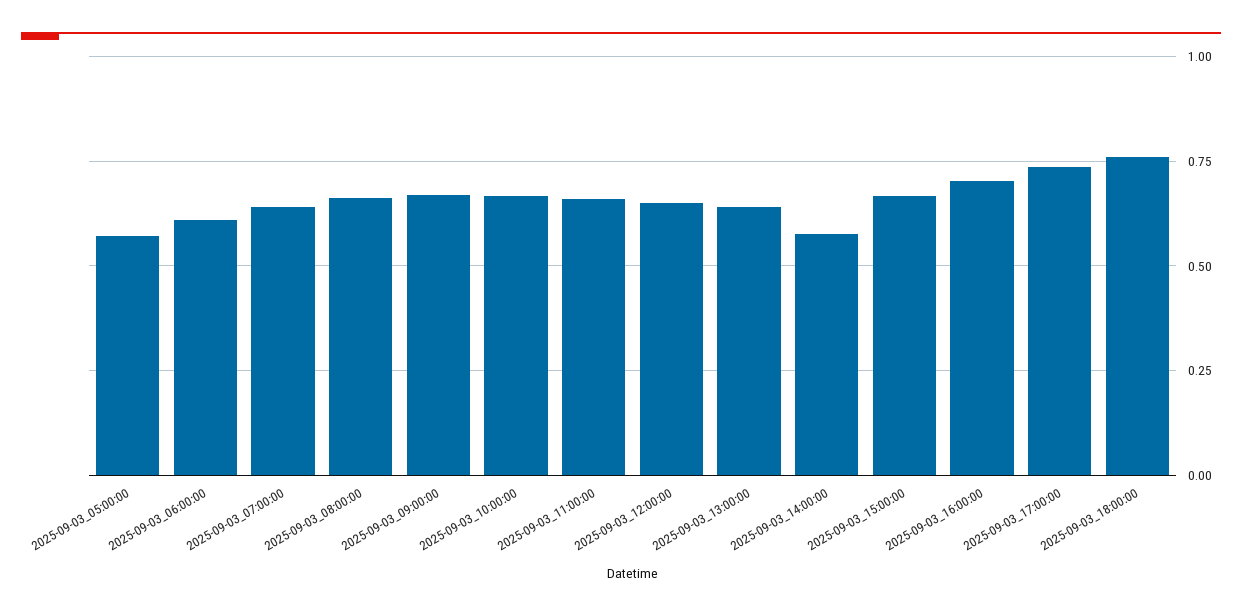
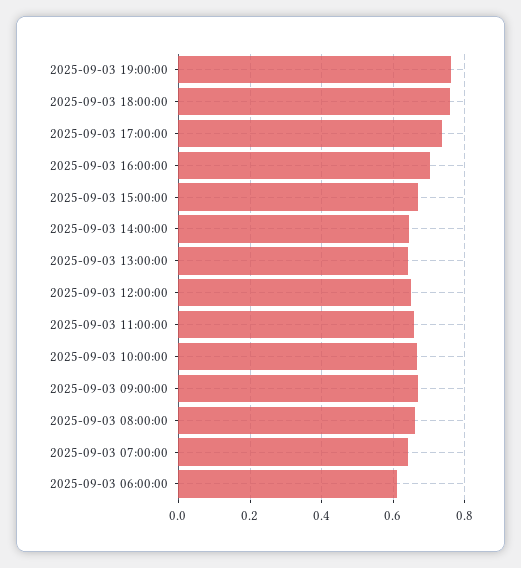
2025-09-03_05:00:00: 0.575 -> none
2025-09-03_14:00:00: 0.575 -> 0.64
2025-09-03 19:00:00: none -> 0.76

